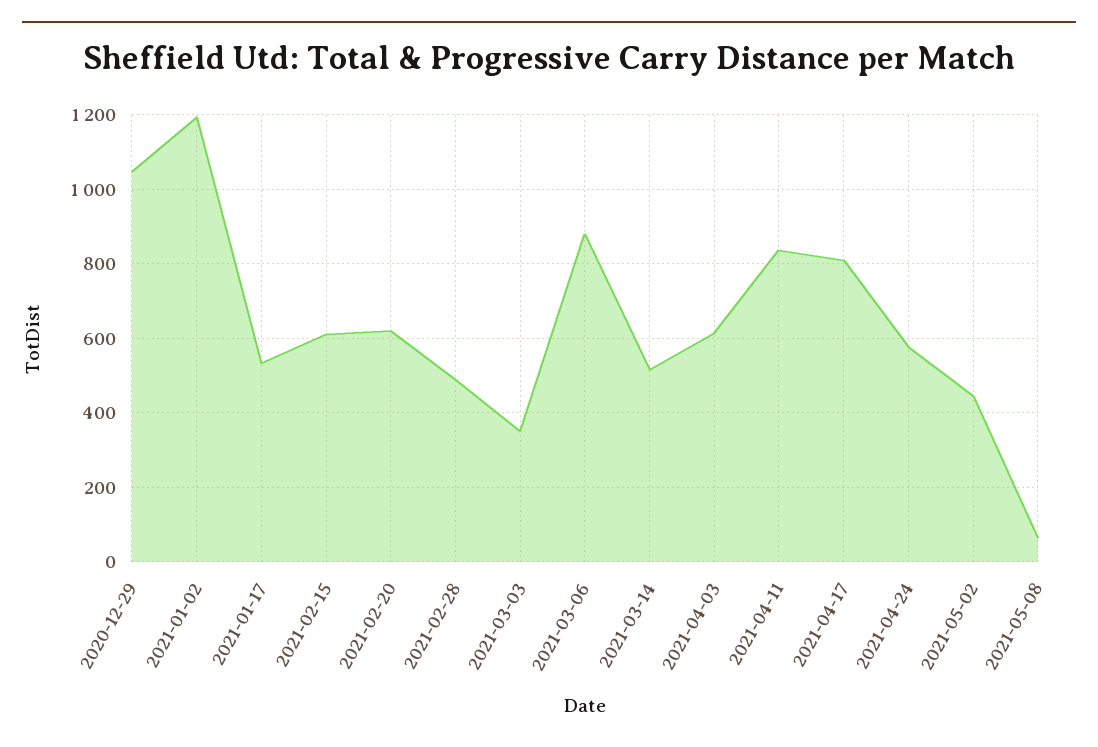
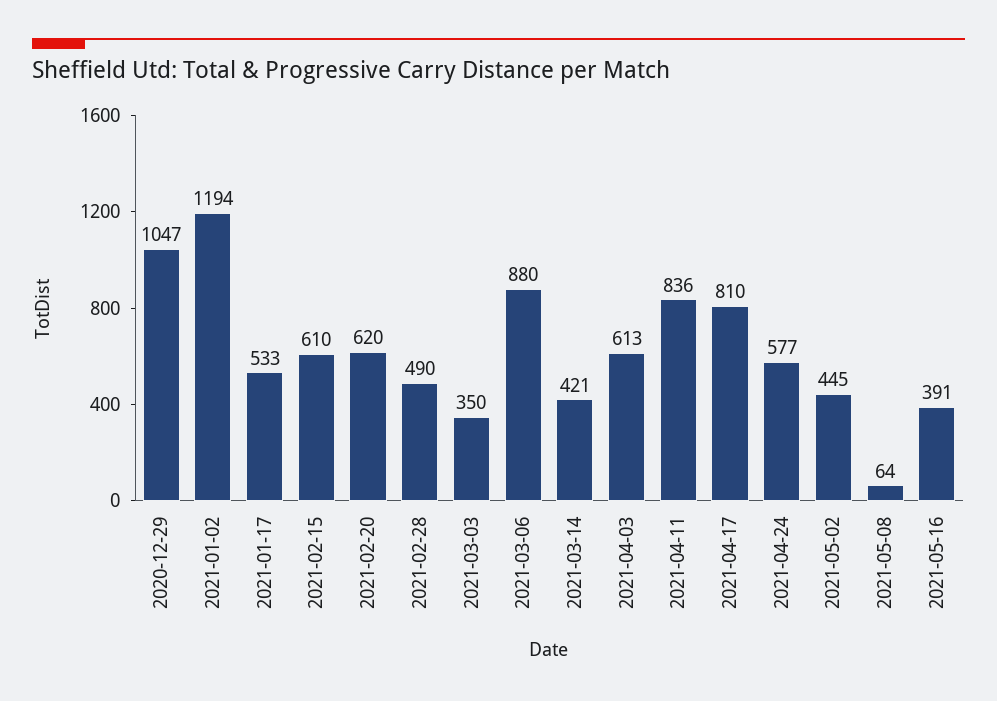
2021-03-14: 520 -> 421
2021-05-16: none -> 391

